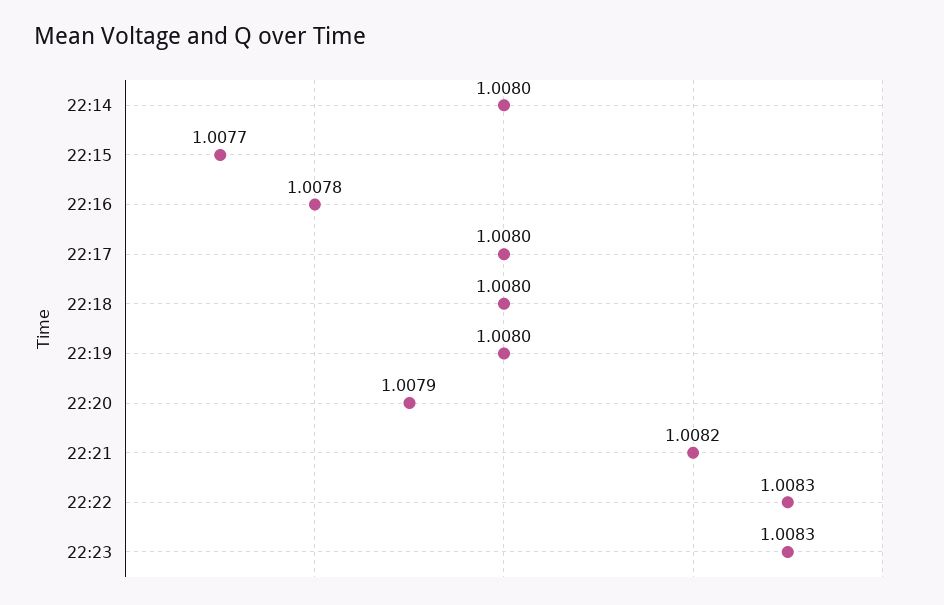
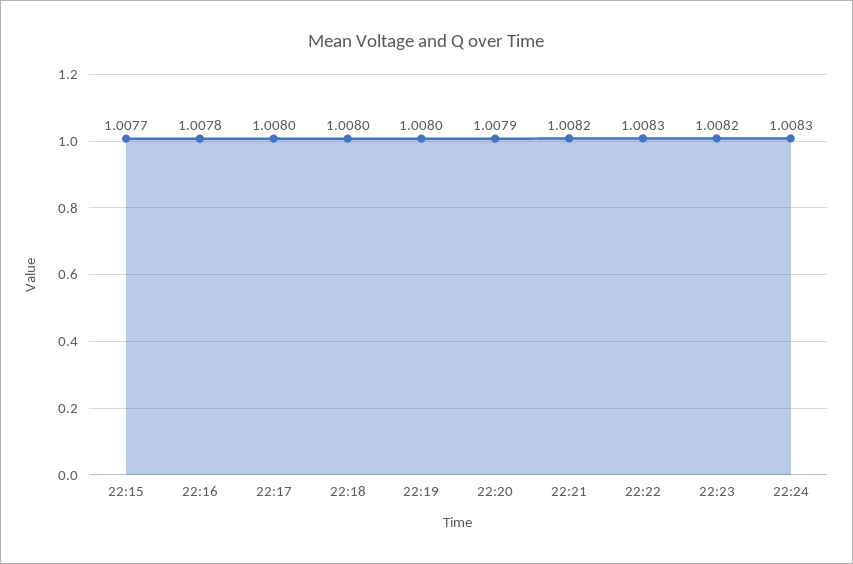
22:14: 1.008 -> none
22:23: 1.0083 -> 1.0082
22:24: none -> 1.0083

